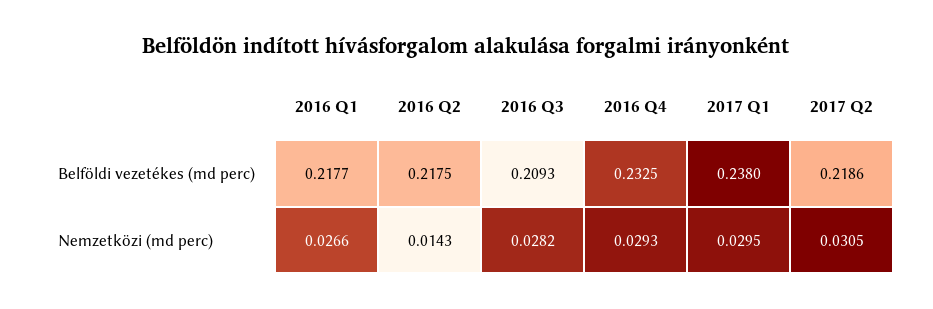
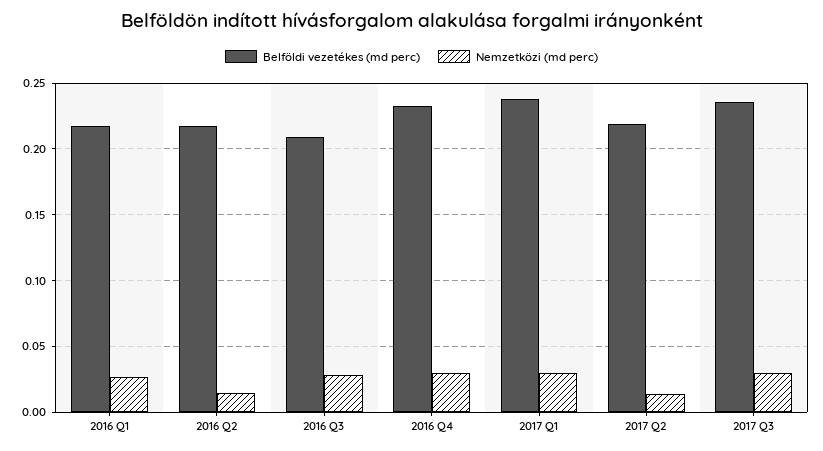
Nemzetközi (md perc), 2017 Q2: 0.0305 -> 0.015
Belföldi vezetékes (md perc), 2017 Q3: none -> 0.235
Nemzetközi (md perc), 2017 Q3: none -> 0.03

